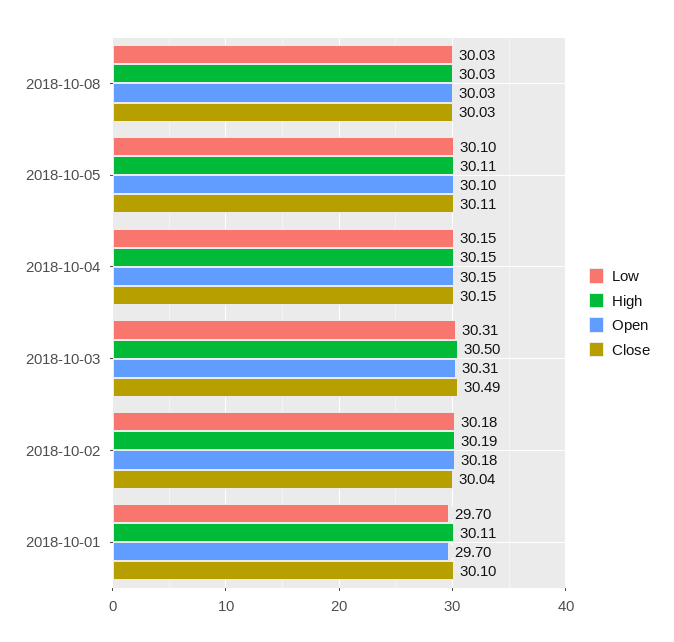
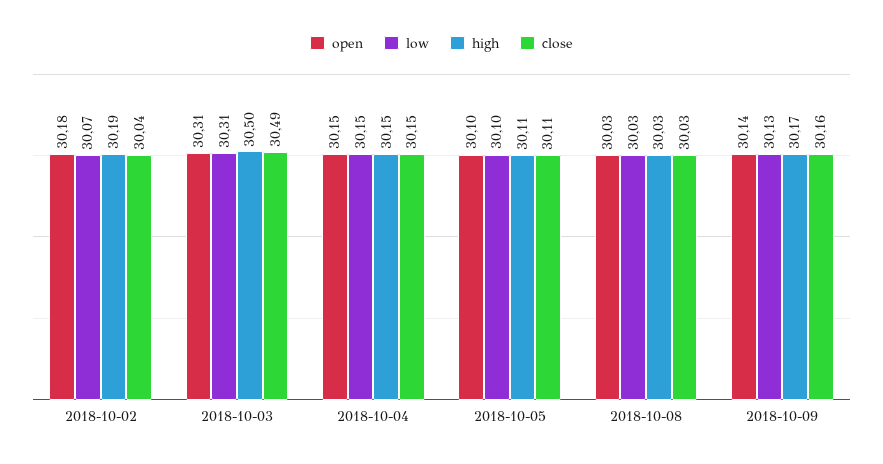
Low, 2018-10-02: 30.18 -> 30.07
Low, 2018-10-01: 29.7 -> none
High, 2018-10-01: 30.11 -> none
Open, 2018-10-01: 29.7 -> none
Close, 2018-10-01: 30.1 -> none
Open, 2018-10-09: none -> 30.14
Low, 2018-10-09: none -> 30.13
High, 2018-10-09: none -> 30.17
Close, 2018-10-09: none -> 30.16

